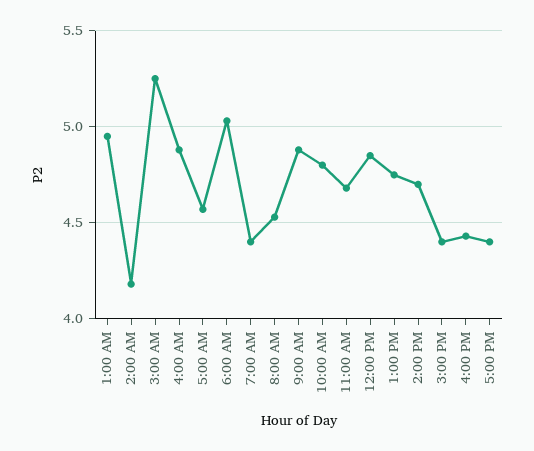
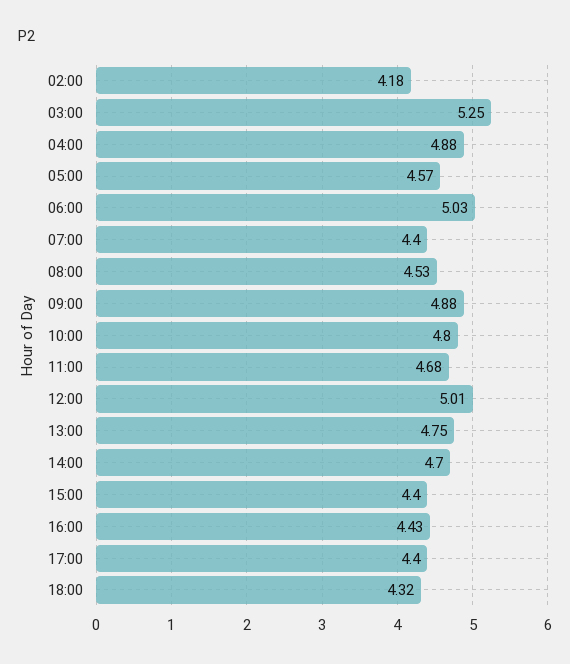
1:00 AM: 4.95 -> none
12:00 PM: 4.85 -> 5.01
18:00: none -> 4.32

